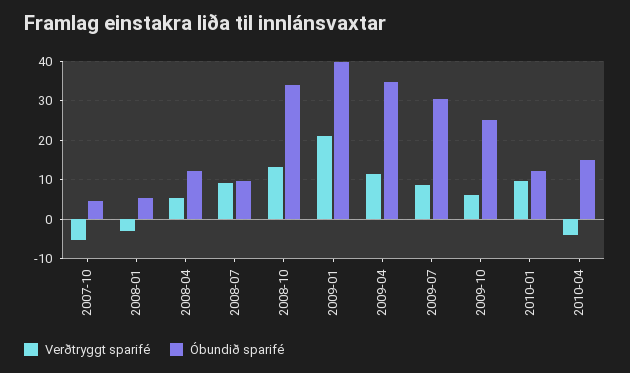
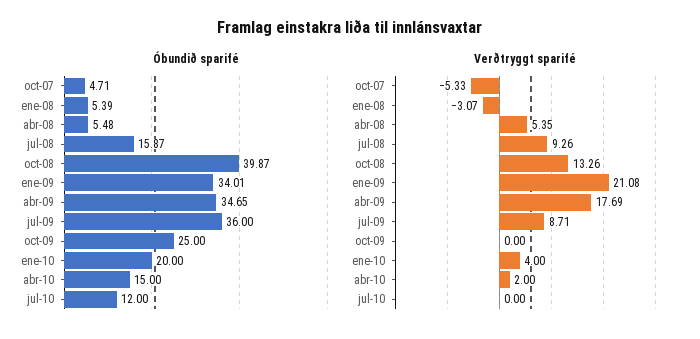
Óbundið sparifé, 2008-04: 12 -> 5.48
Óbundið sparifé, 2008-07: 10 -> 15.87
Óbundið sparifé, 2008-10: 34 -> 39.87
Óbundið sparifé, 2009-01: 40 -> 34.01
Verðtryggt sparifé, 2009-04: 12 -> 17.69
Óbundið sparifé, 2009-07: 30 -> 36
Verðtryggt sparifé, 2009-10: 6 -> 0
Verðtryggt sparifé, 2010-01: 10 -> 4
Óbundið sparifé, 2010-01: 12 -> 20
Verðtryggt sparifé, 2010-04: -4 -> 2
Óbundið sparifé, jul-10: none -> 12
Verðtryggt sparifé, jul-10: none -> 0

